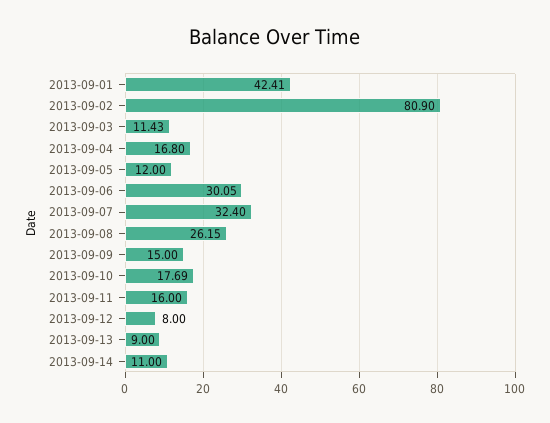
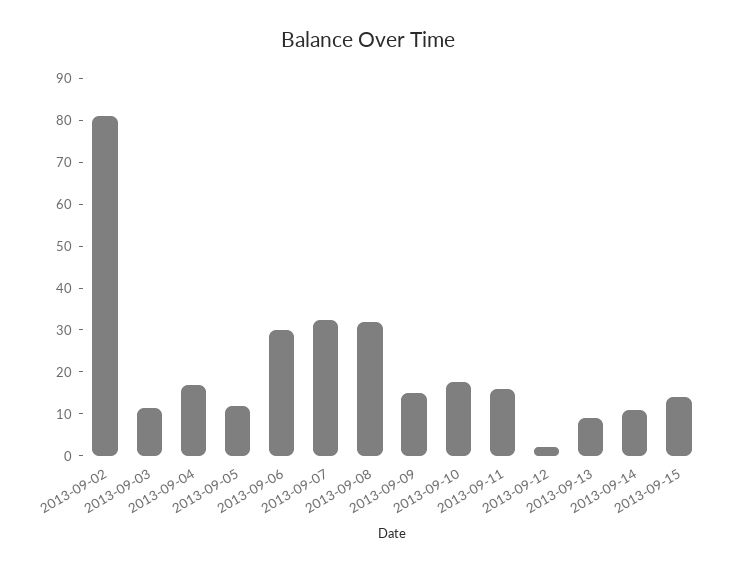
2013-09-01: 42.41 -> none
2013-09-08: 26.15 -> 32
2013-09-12: 8 -> 2
2013-09-15: none -> 14

